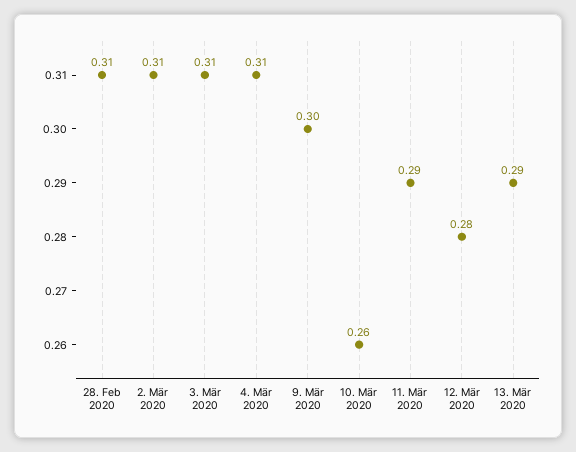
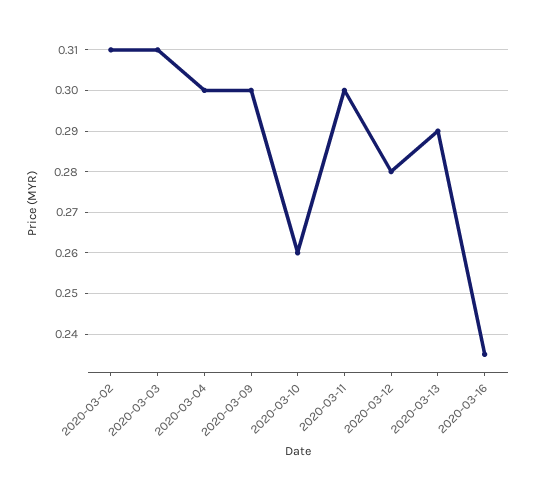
28. Feb 2020: 0.31 -> none
4. Mär 2020: 0.31 -> 0.3
11. Mär 2020: 0.29 -> 0.3
2020-03-16: none -> 0.235

